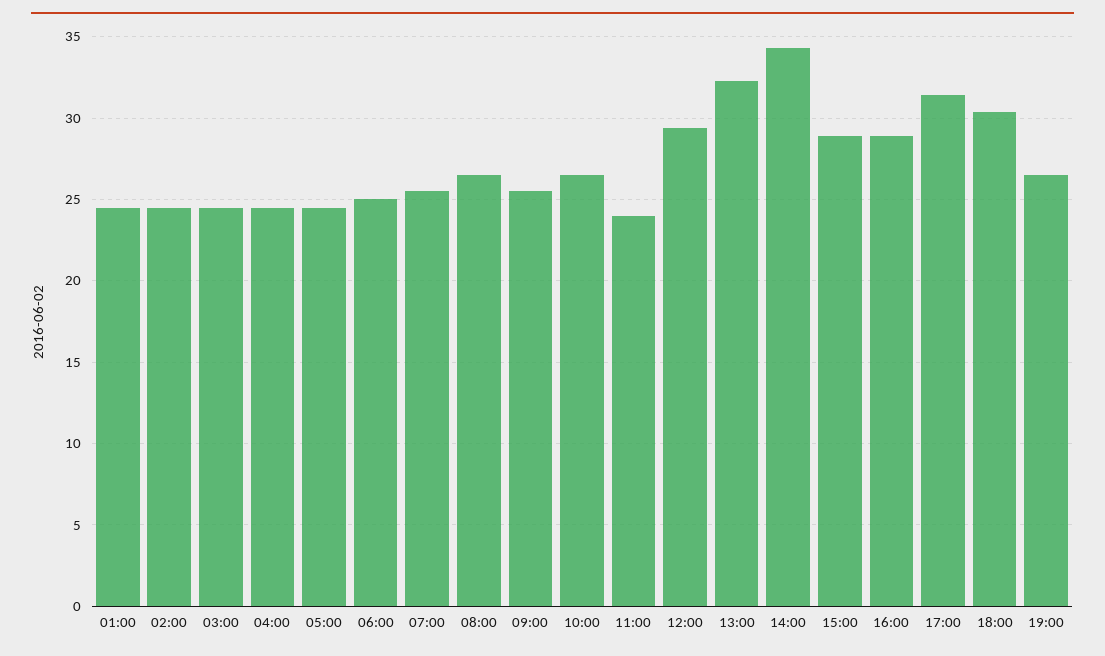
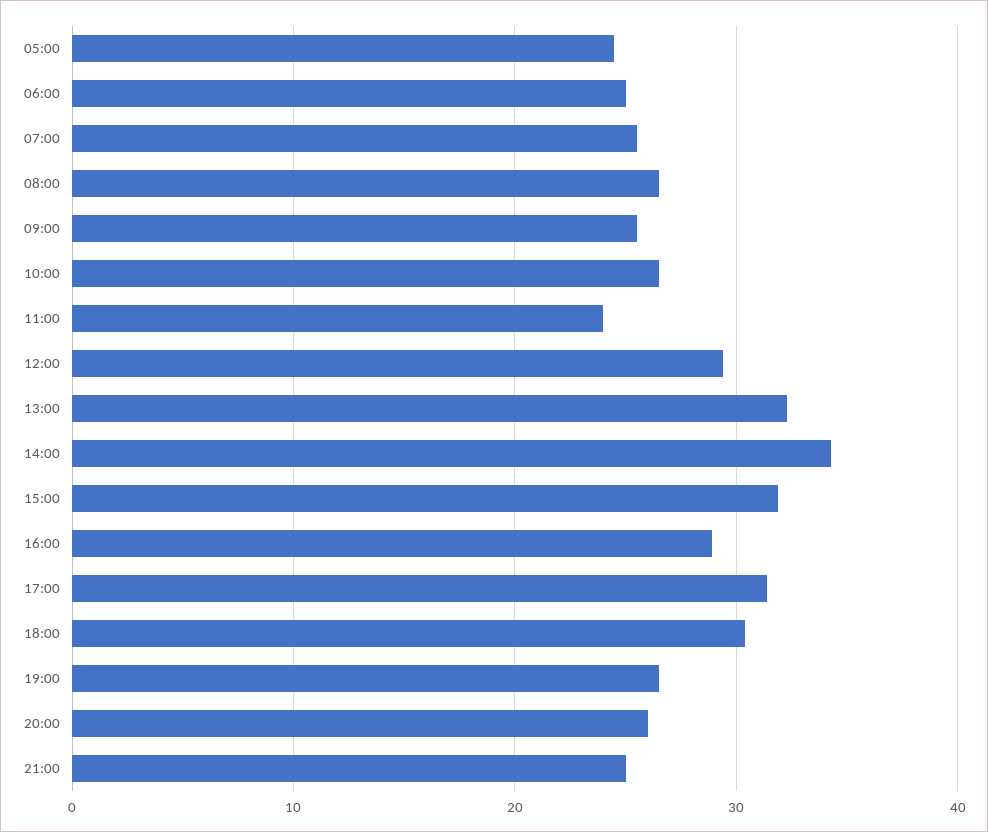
01:00: 24.5 -> none
02:00: 24.5 -> none
03:00: 24.5 -> none
04:00: 24.5 -> none
15:00: 29 -> 32
20:00: none -> 26
21:00: none -> 25

